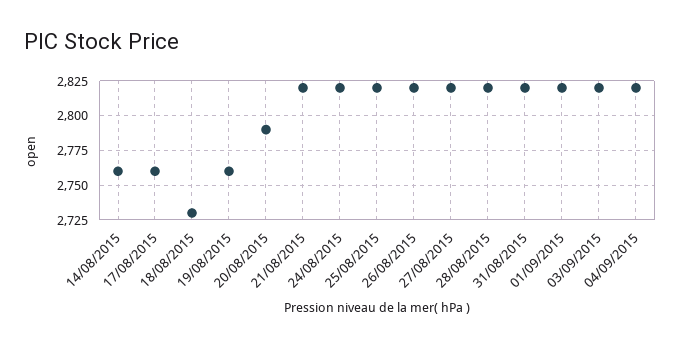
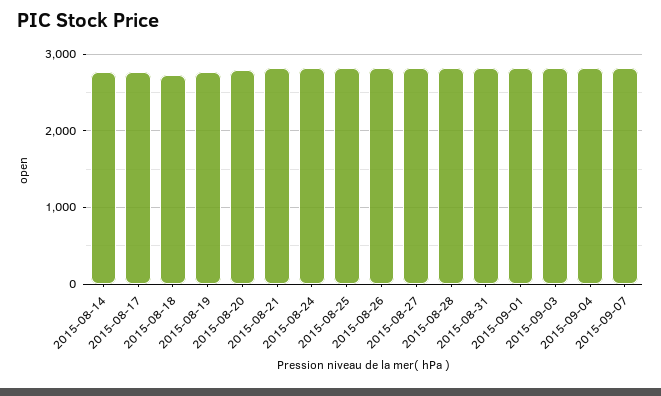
2015-09-07: none -> 2800

